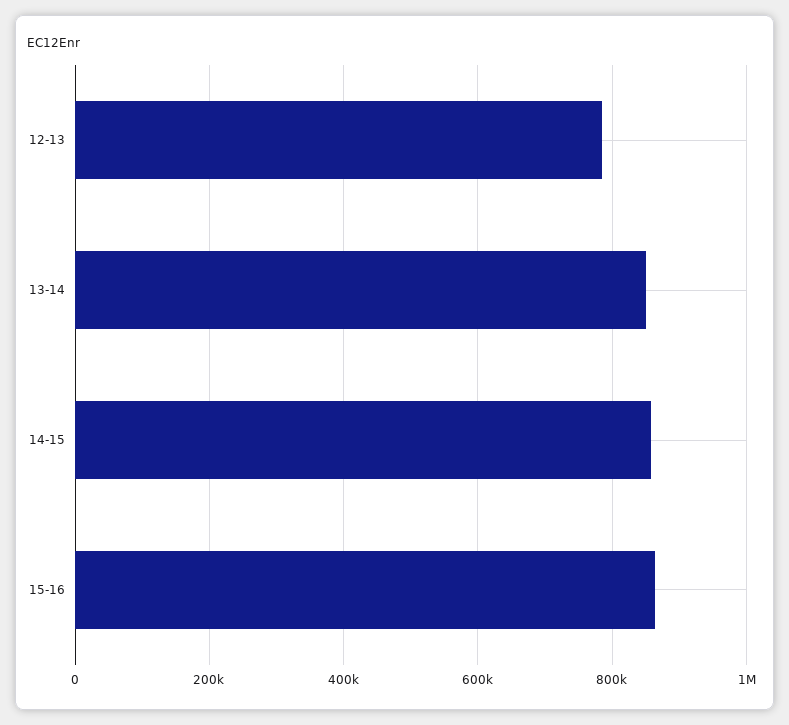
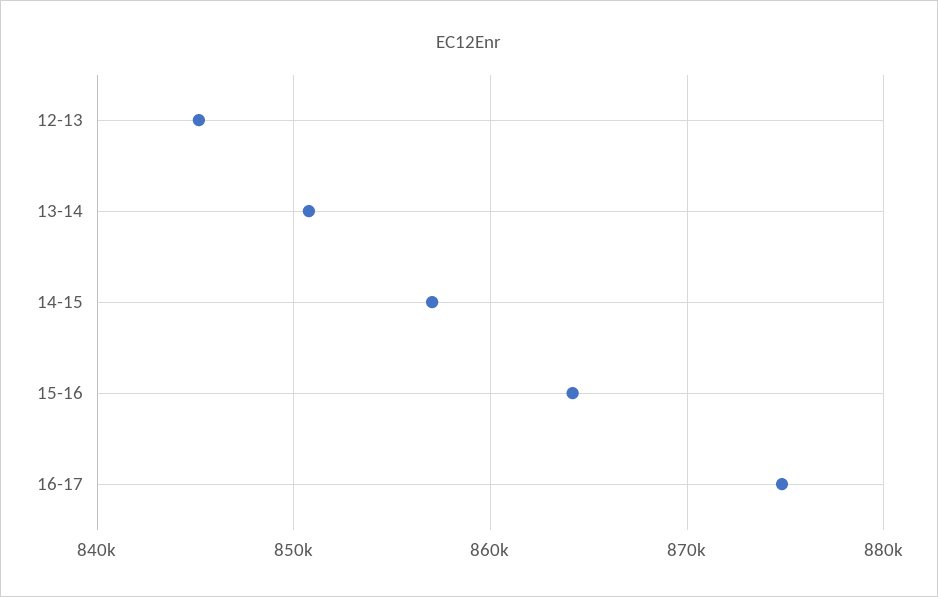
12-13: 780000 -> 845000
16-17: none -> 875000

